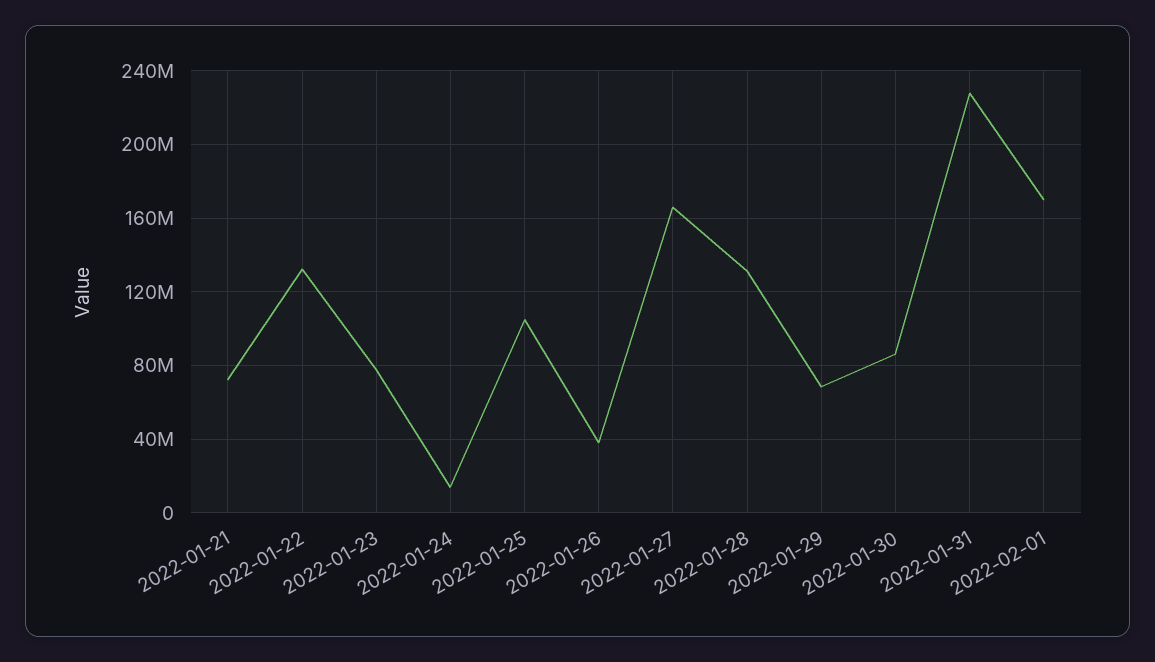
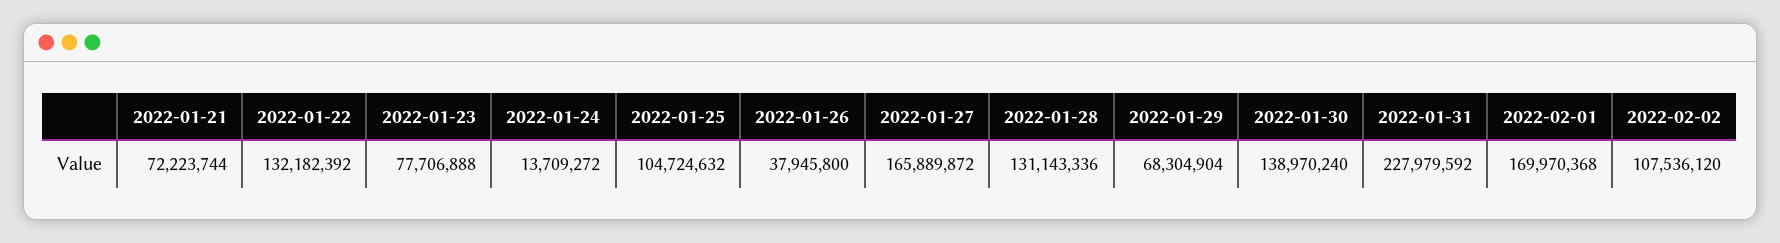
2022-01-30: 85000000 -> 138970240
2022-02-02: none -> 107536120

